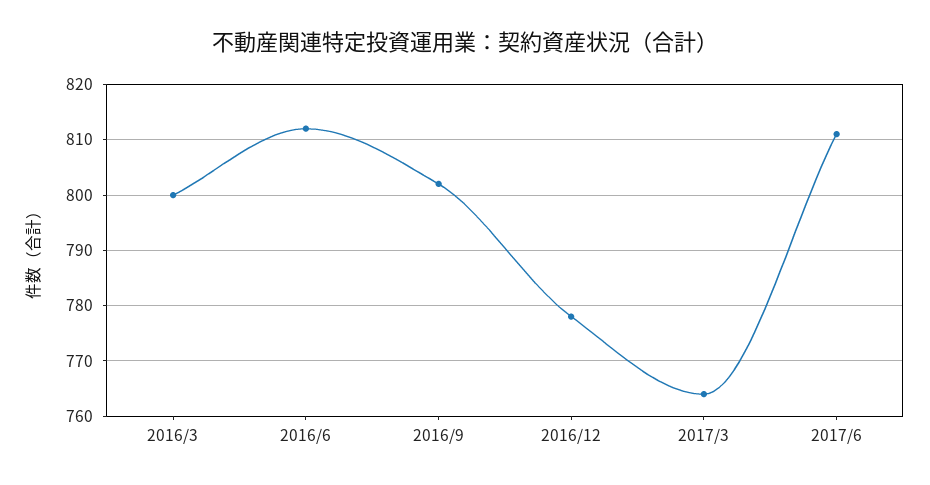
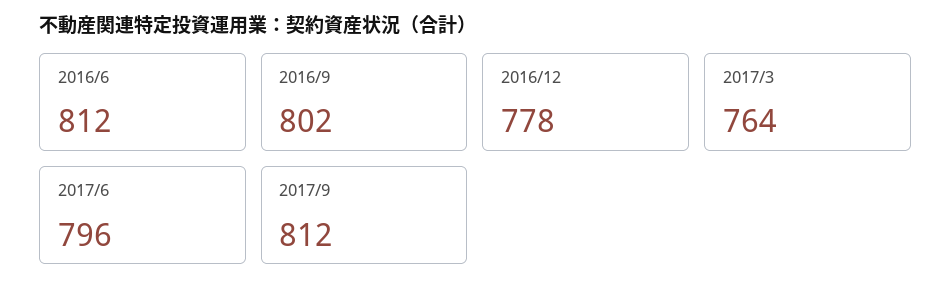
2016/3: 800 -> none
2017/6: 810 -> 796
2017/9: none -> 812

